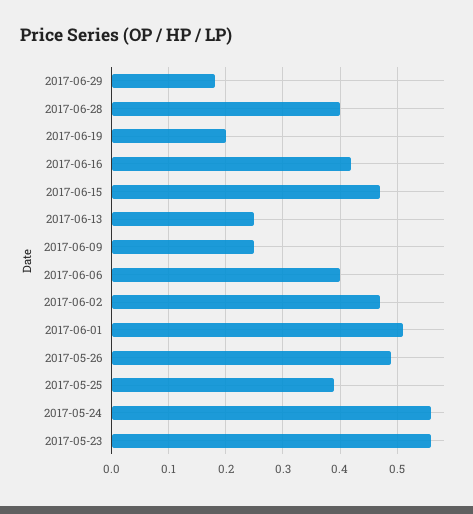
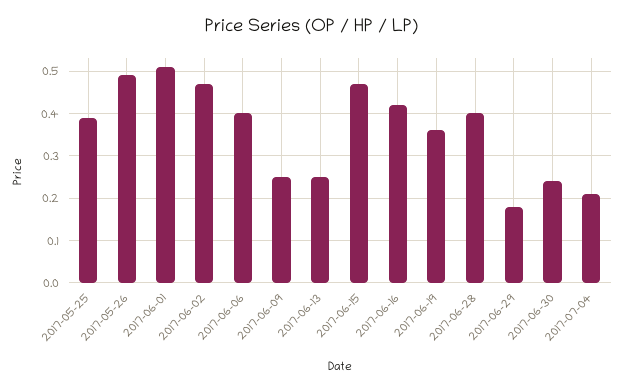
2017-06-19: 0.2 -> 0.35
2017-05-24: 0.55 -> none
2017-05-23: 0.55 -> none
2017-06-30: none -> 0.25
2017-07-04: none -> 0.2

